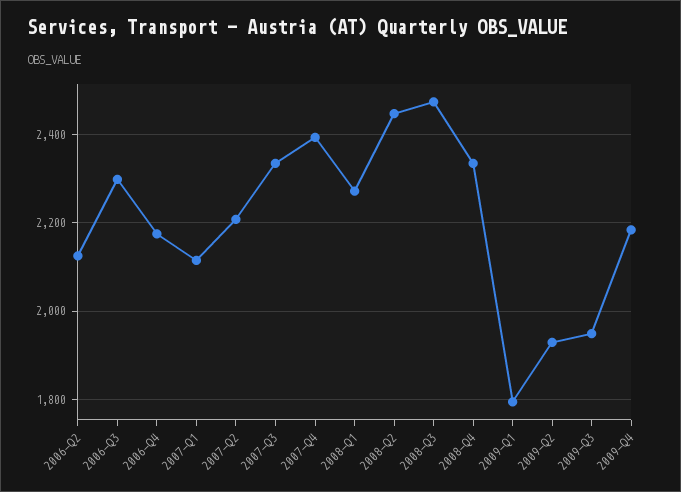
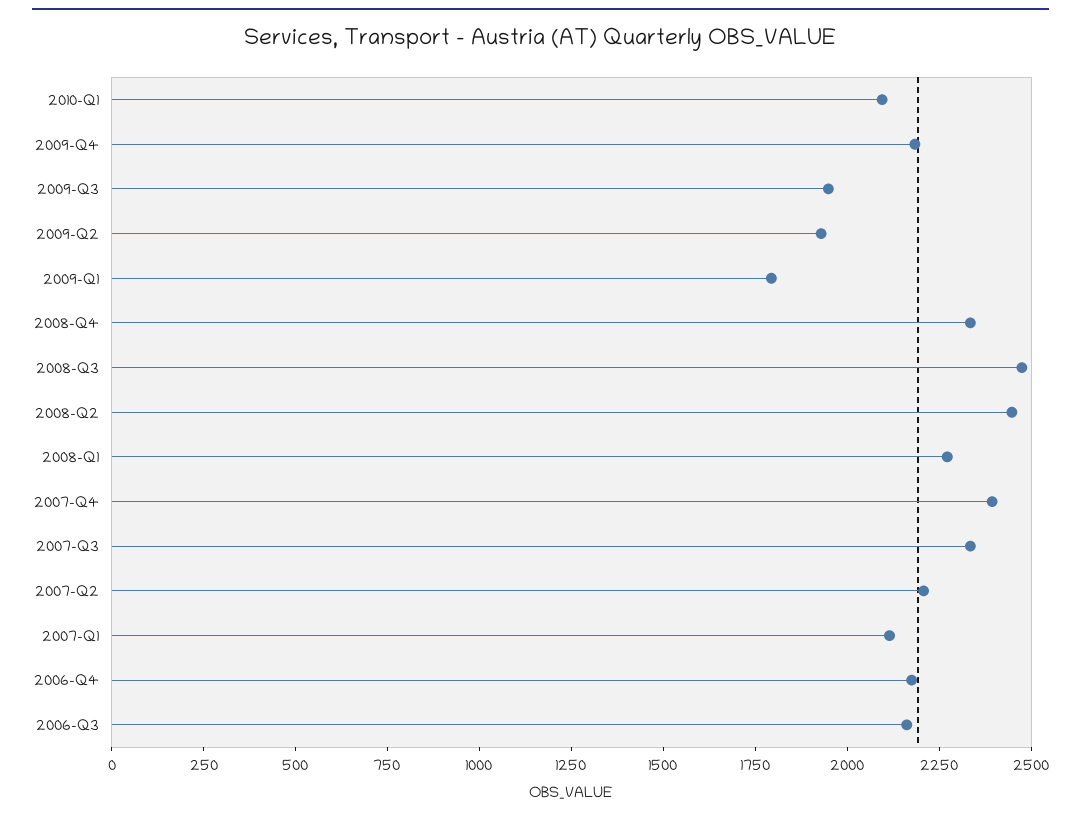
2006-Q2: 2120 -> none
2006-Q3: 2300 -> 2150
2010-Q1: none -> 2100

